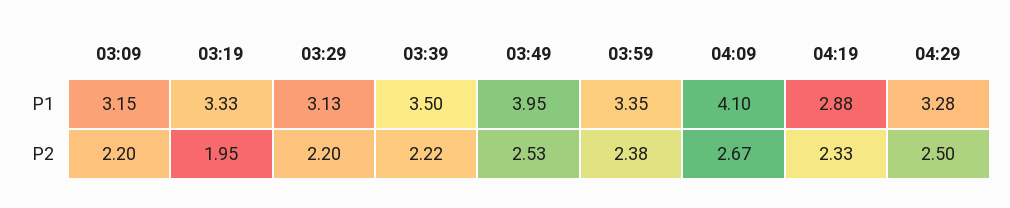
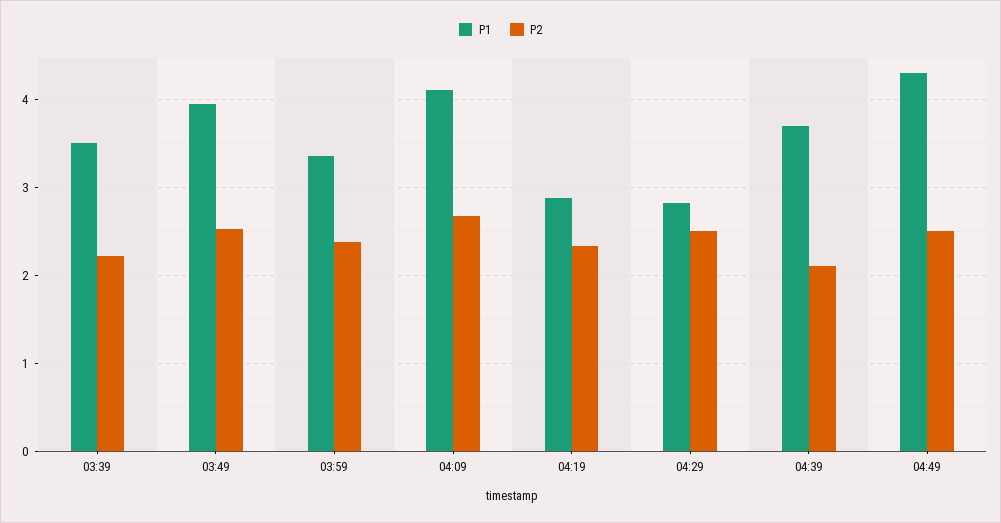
P1, 03:09: 3.15 -> none
P1, 03:19: 3.33 -> none
P1, 03:29: 3.13 -> none
P1, 04:29: 3.28 -> 2.8
P2, 03:09: 2.2 -> none
P2, 03:19: 1.95 -> none
P2, 03:29: 2.2 -> none
P1, 04:39: none -> 3.7
P2, 04:39: none -> 2.1
P1, 04:49: none -> 4.3
P2, 04:49: none -> 2.5

